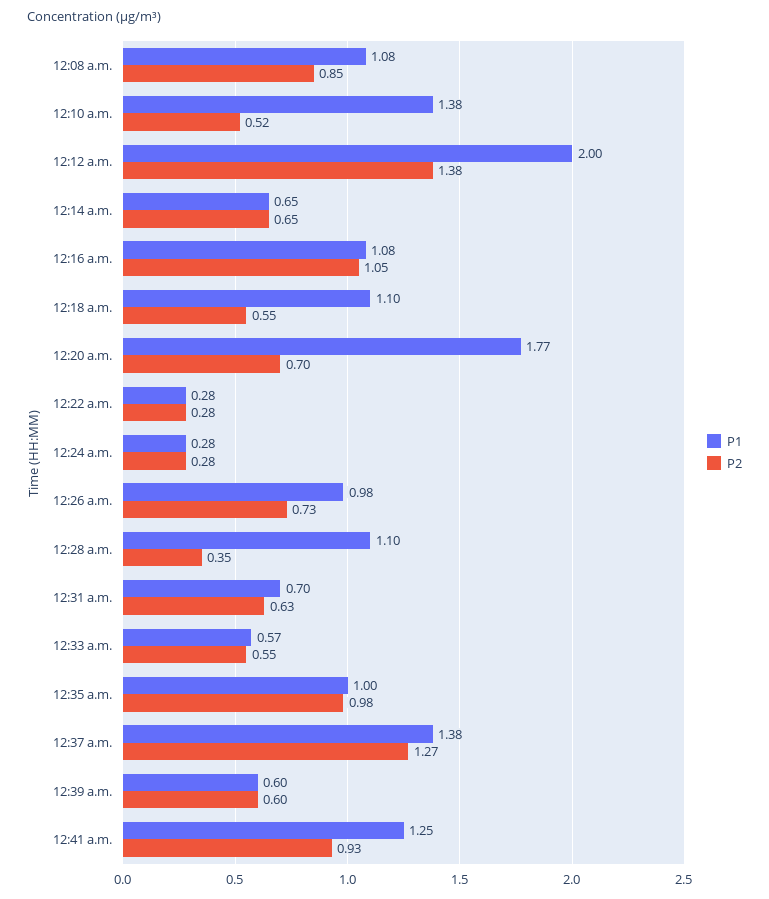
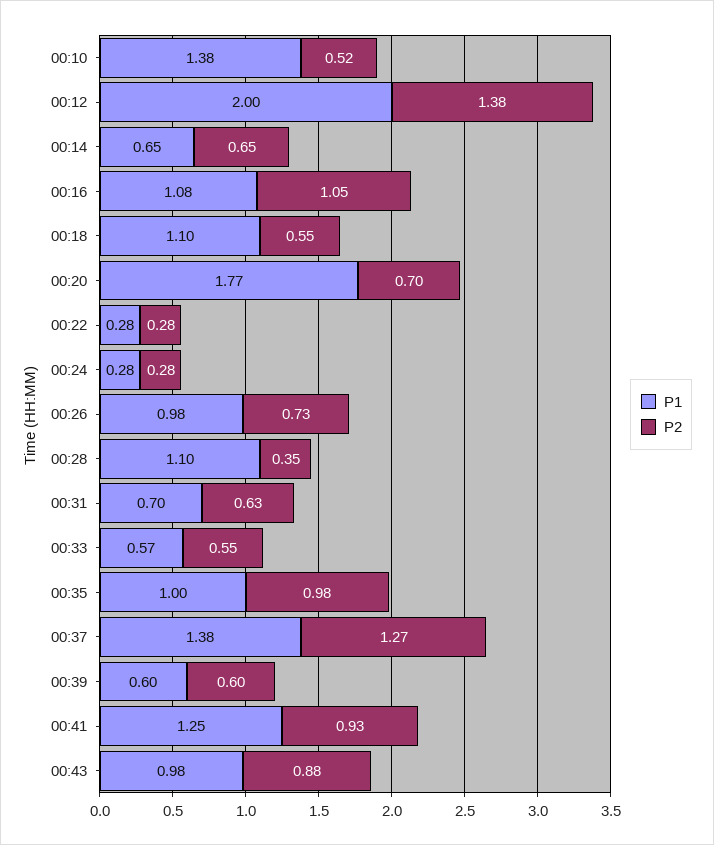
P1, 12:08 a.m.: 1.08 -> none
P2, 12:08 a.m.: 0.85 -> none
P1, 00:43: none -> 0.98
P2, 00:43: none -> 0.88

